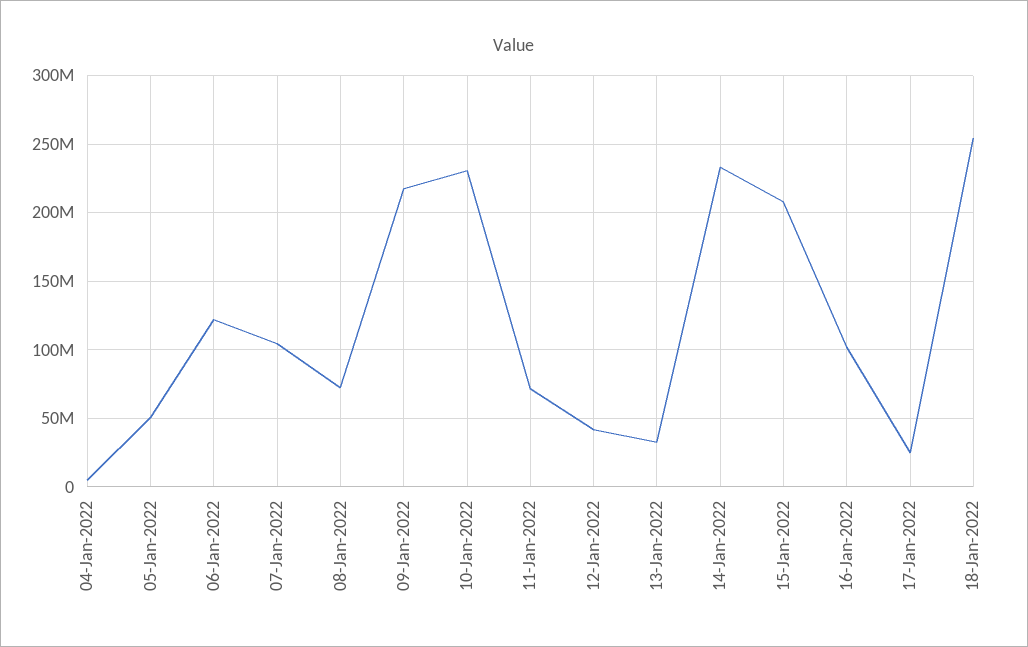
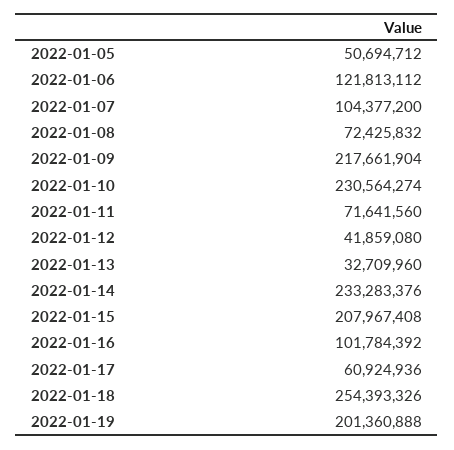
04-Jan-2022: 5000000 -> none
17-Jan-2022: 25000000 -> 60924936
2022-01-19: none -> 201360888

